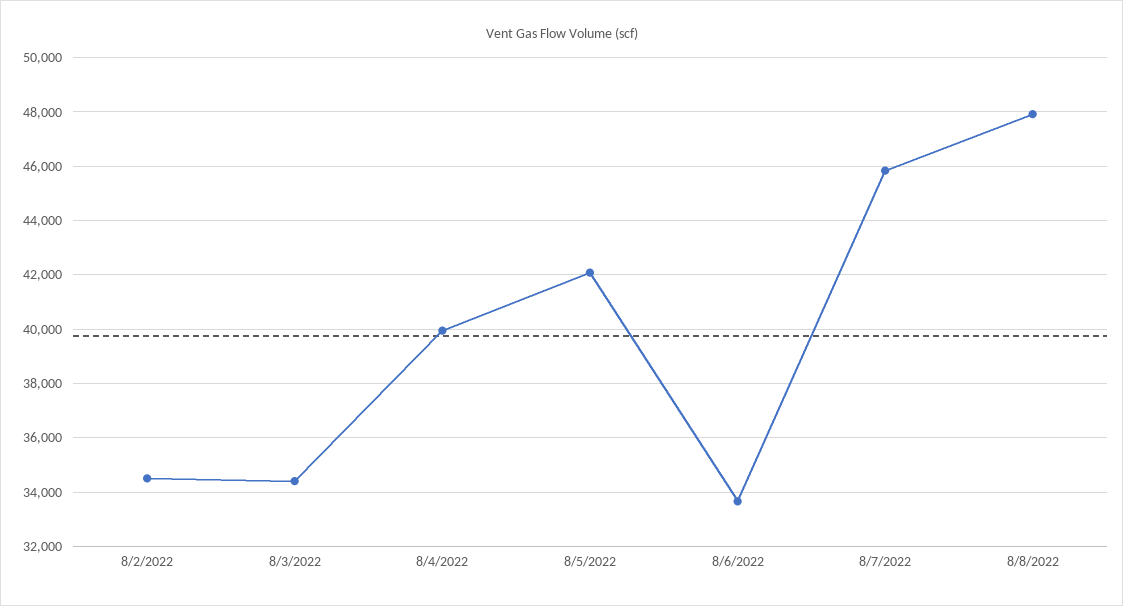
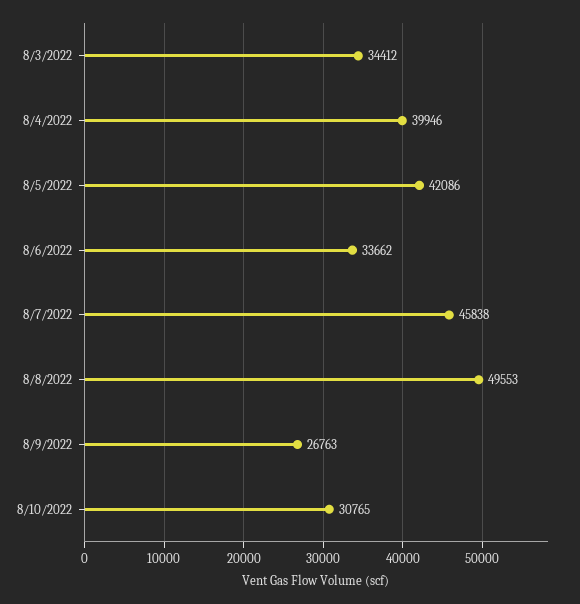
8/2/2022: 34500 -> none
8/8/2022: 48000 -> 49553
8/9/2022: none -> 26763
8/10/2022: none -> 30765

